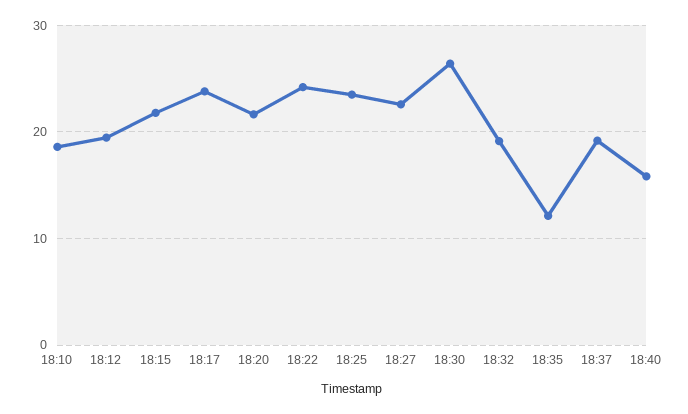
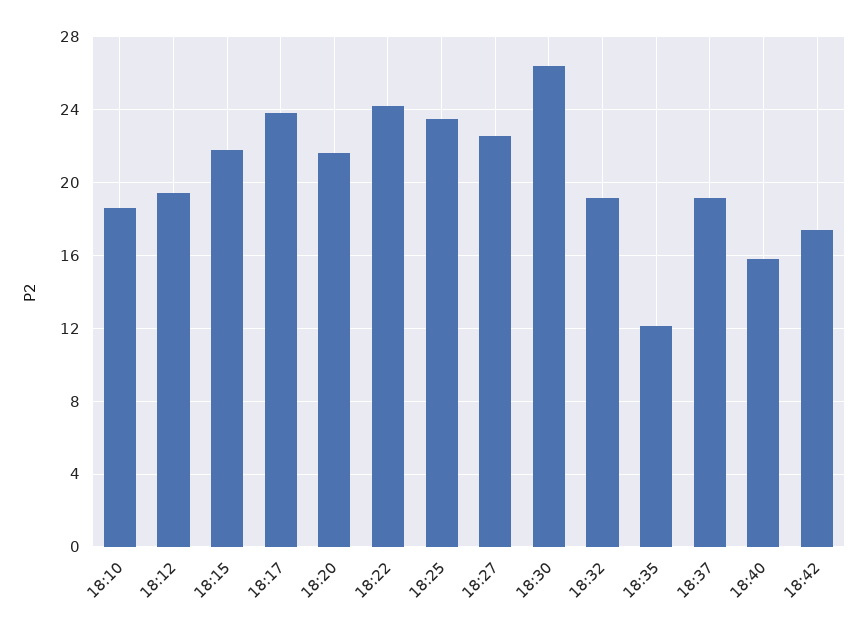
18:42: none -> 17.5

